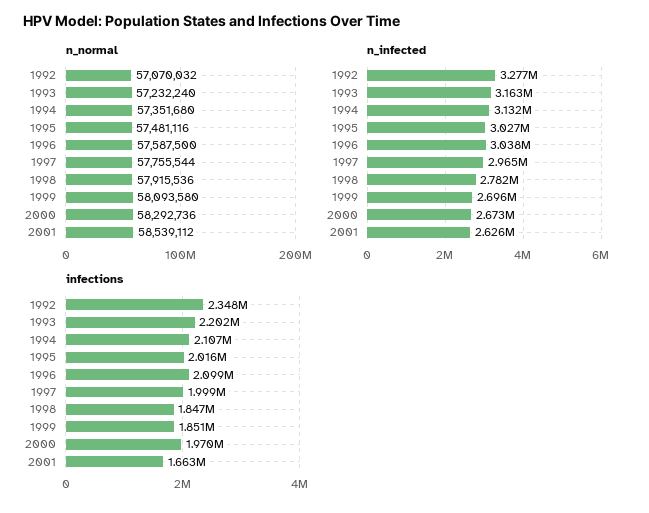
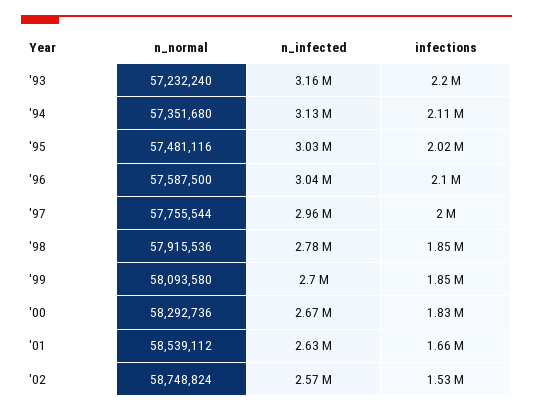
n_normal, 1992: 57070032 -> none
n_infected, 1992: 3277000 -> none
infections, 1992: 2348000 -> none
infections, 2000: 1970000 -> 1830000
n_normal, '02: none -> 58748824
n_infected, '02: none -> 2570000
infections, '02: none -> 1530000

